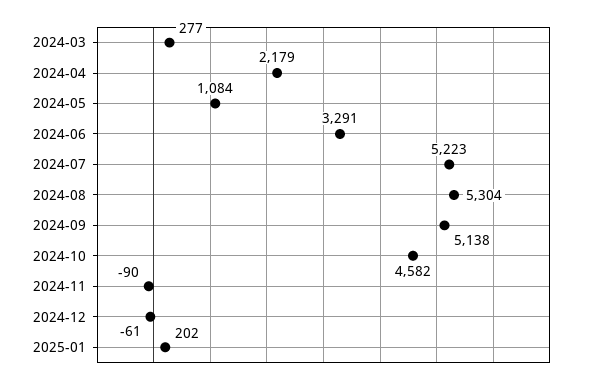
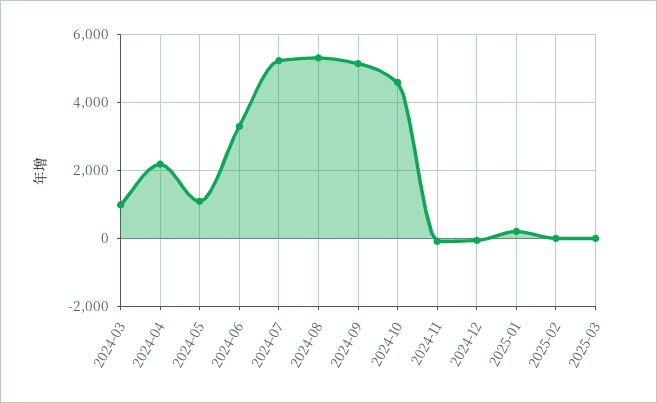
2024-03: 277 -> 1000
2025-02: none -> 0
2025-03: none -> 0

